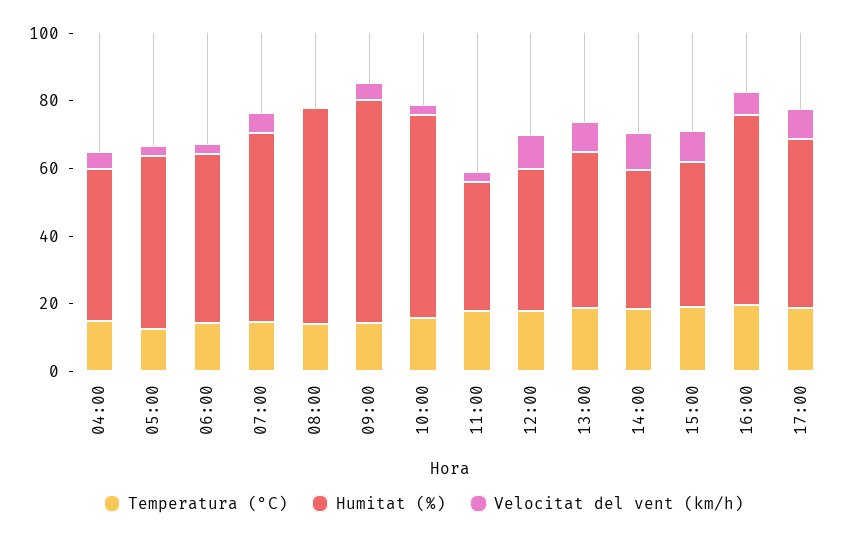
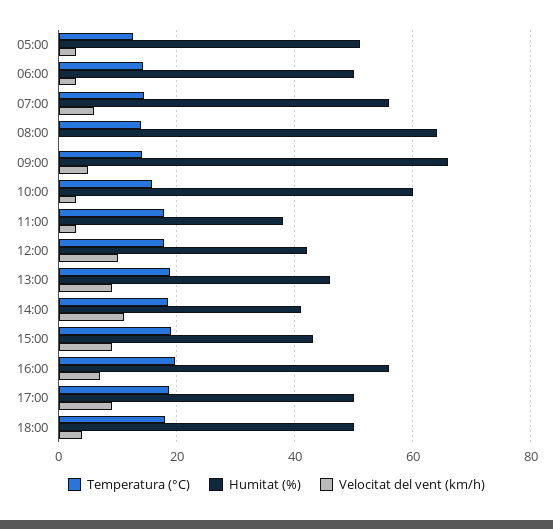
Temperatura (°C), 04:00: 15 -> none
Humitat (%), 04:00: 45 -> none
Velocitat del vent (km/h), 04:00: 5 -> none
Temperatura (°C), 18:00: none -> 18
Humitat (%), 18:00: none -> 50
Velocitat del vent (km/h), 18:00: none -> 4

